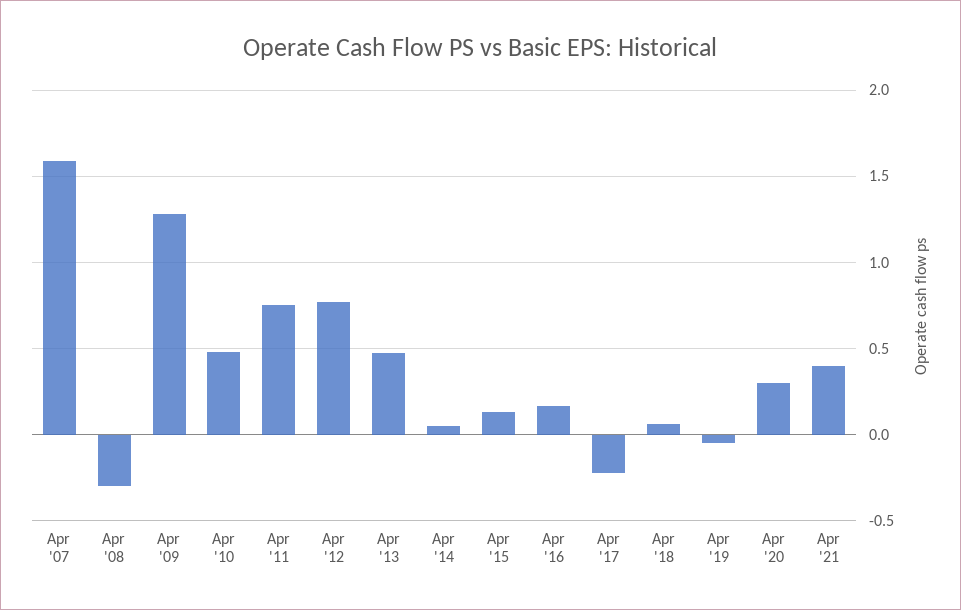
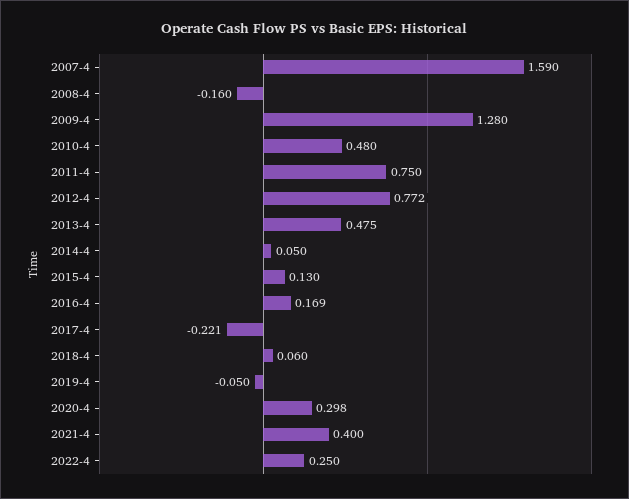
Apr '08: -0.3 -> -0.16
2022-4: none -> 0.25

